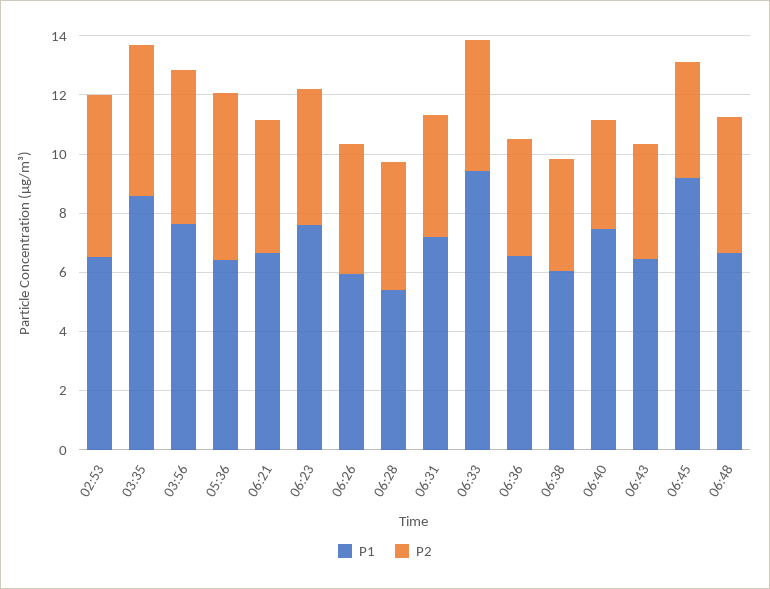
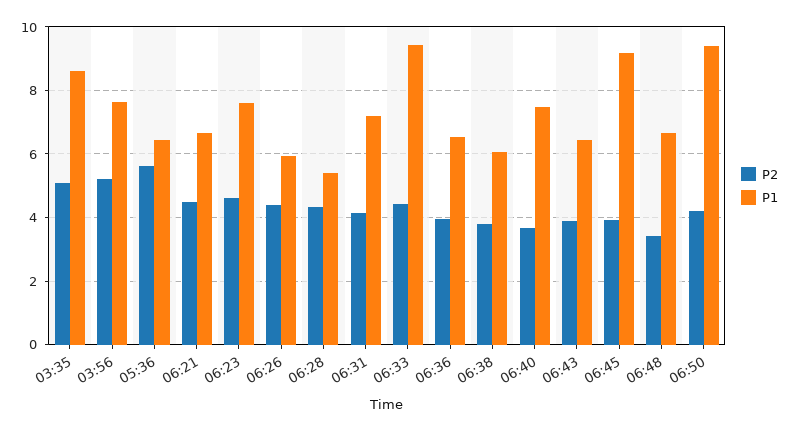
P1, 02:53: 6.5 -> none
P2, 02:53: 5.5 -> none
P2, 06:48: 4.5 -> 3.4
P2, 06:50: none -> 4.2
P1, 06:50: none -> 9.4

